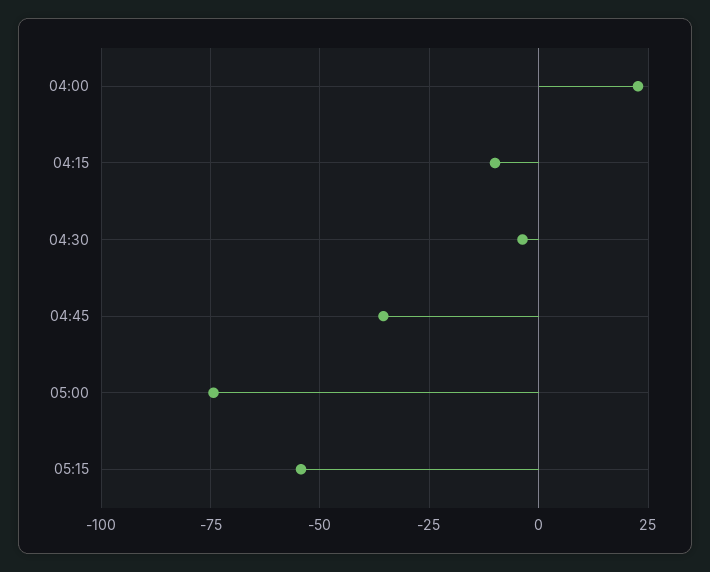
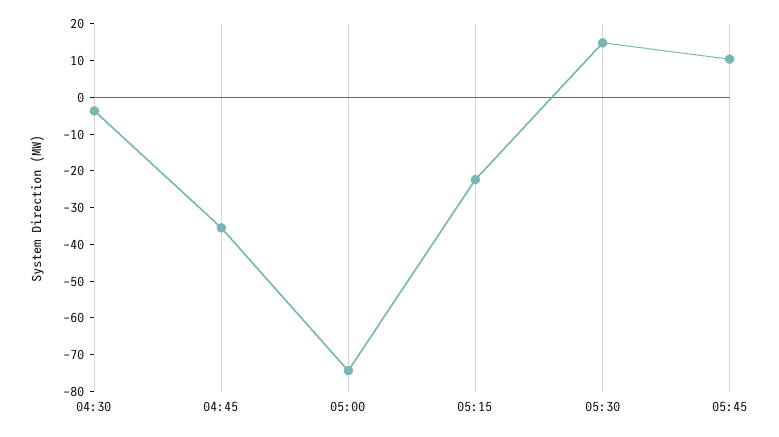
04:00: 22.5 -> none
04:15: -10 -> none
05:15: -55 -> -22.5
05:30: none -> 15
05:45: none -> 10

